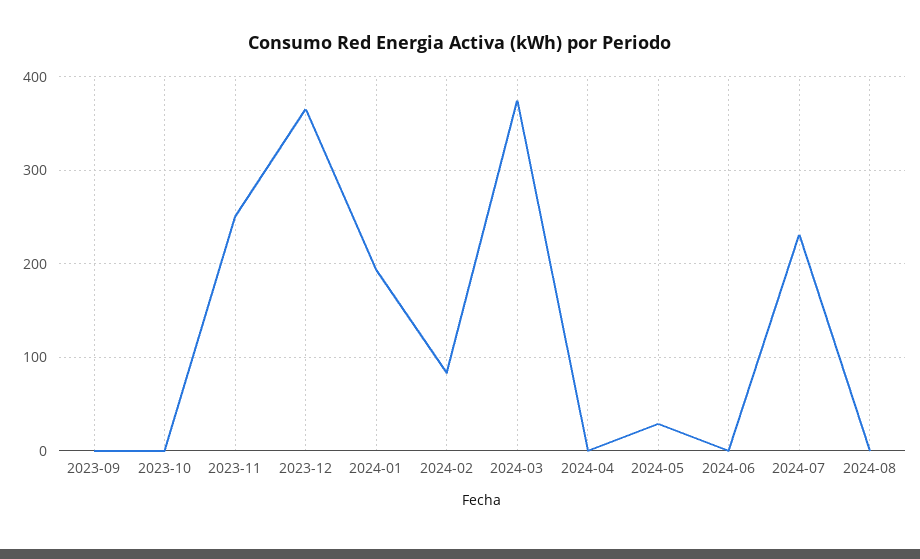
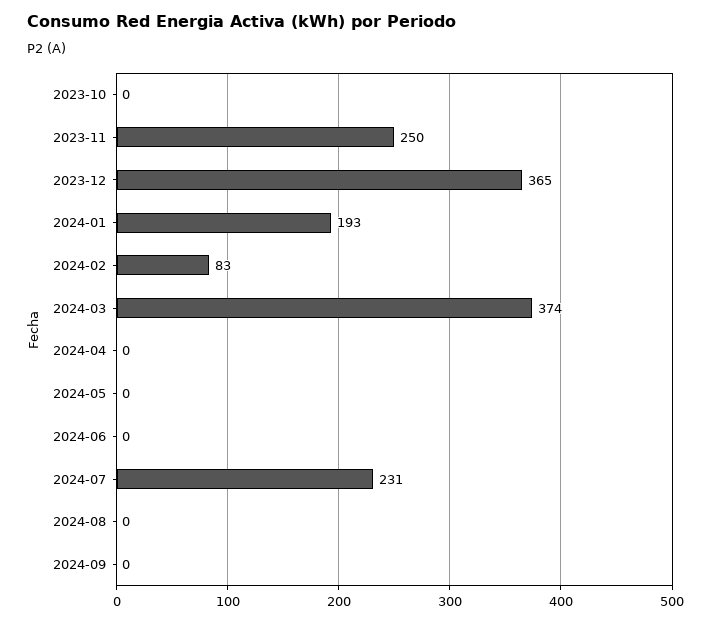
2023-09: 0 -> none
2024-05: 30 -> 0
2024-09: none -> 0

